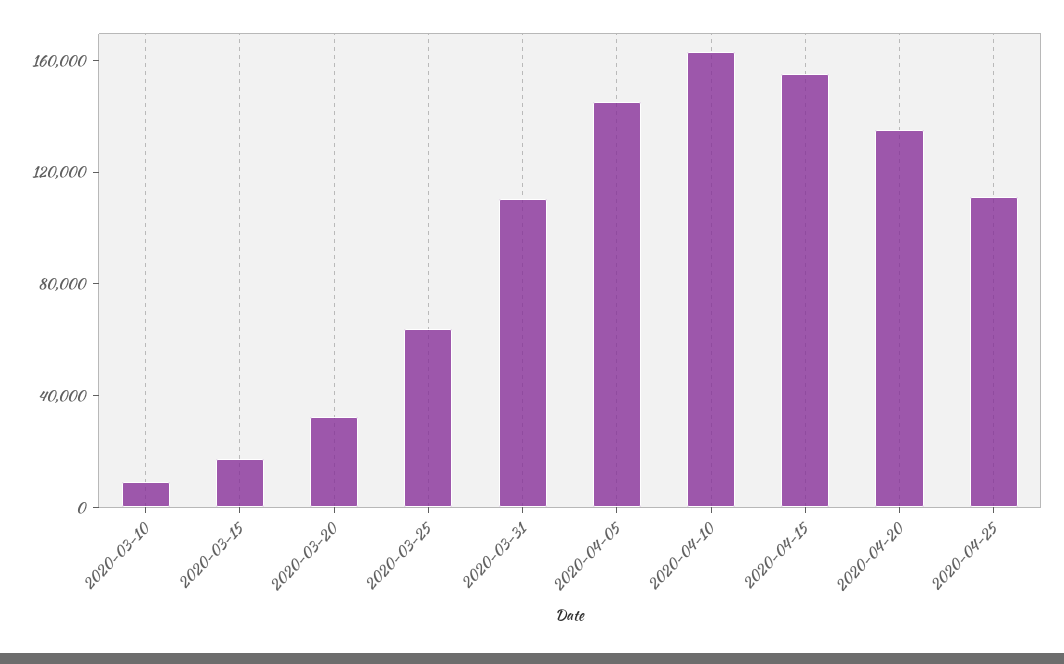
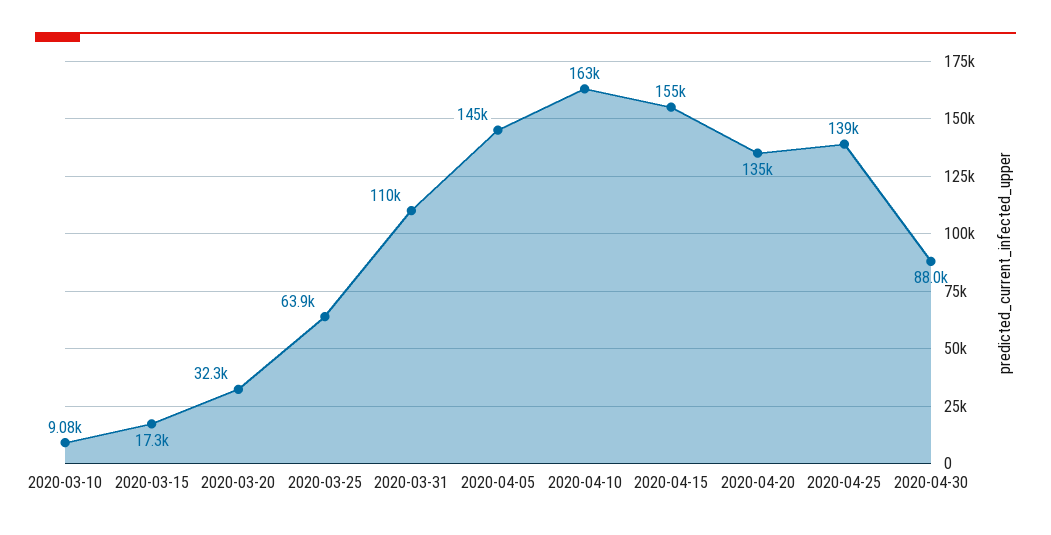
2020-04-25: 110000 -> 139000
2020-04-30: none -> 88000

